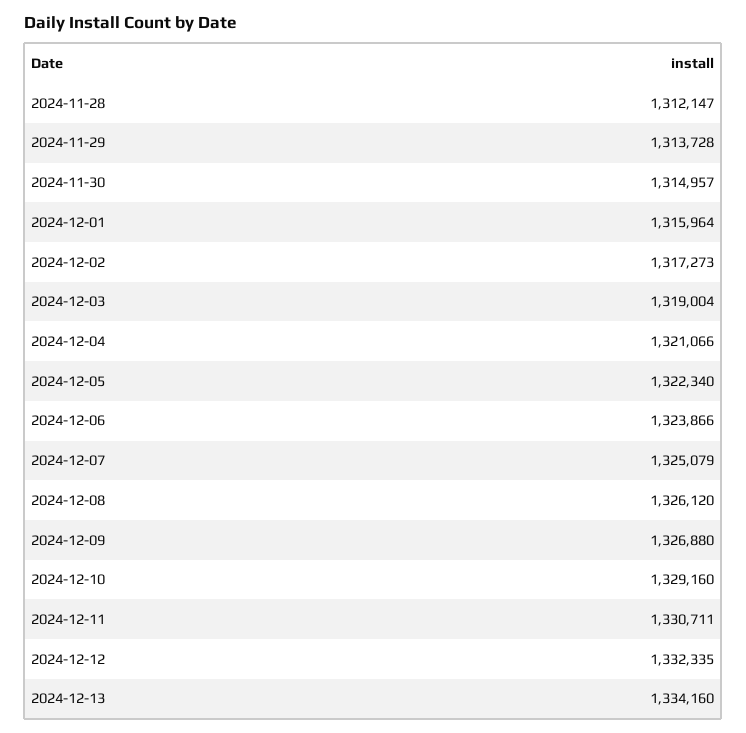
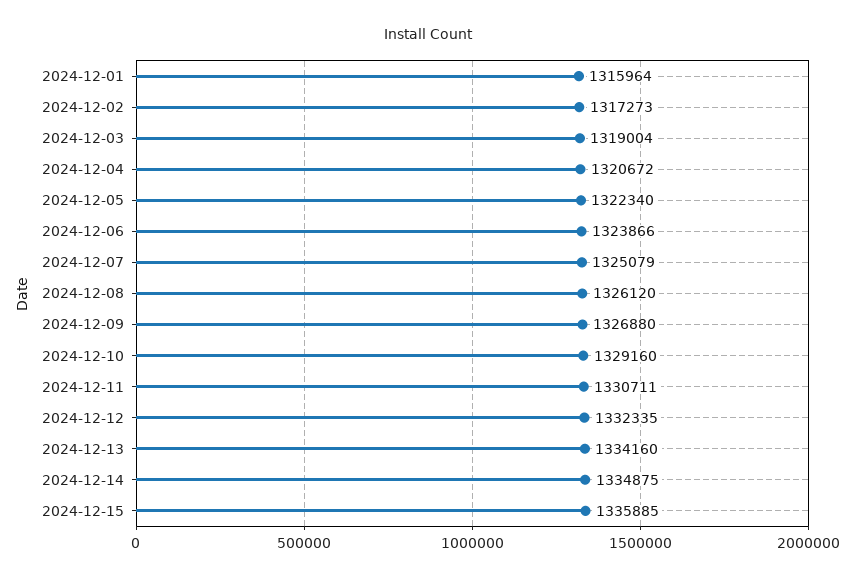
2024-11-28: 1312147 -> none
2024-11-29: 1313728 -> none
2024-11-30: 1314957 -> none
2024-12-04: 1321066 -> 1320672
2024-12-14: none -> 1334875
2024-12-15: none -> 1335885

